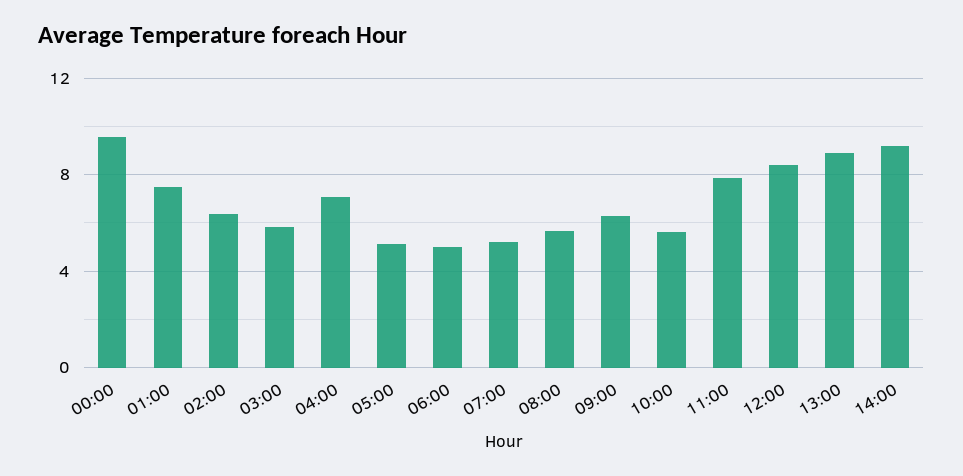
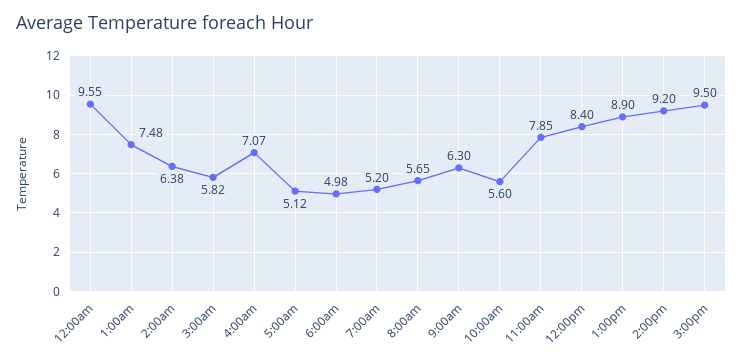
3:00pm: none -> 9.5

